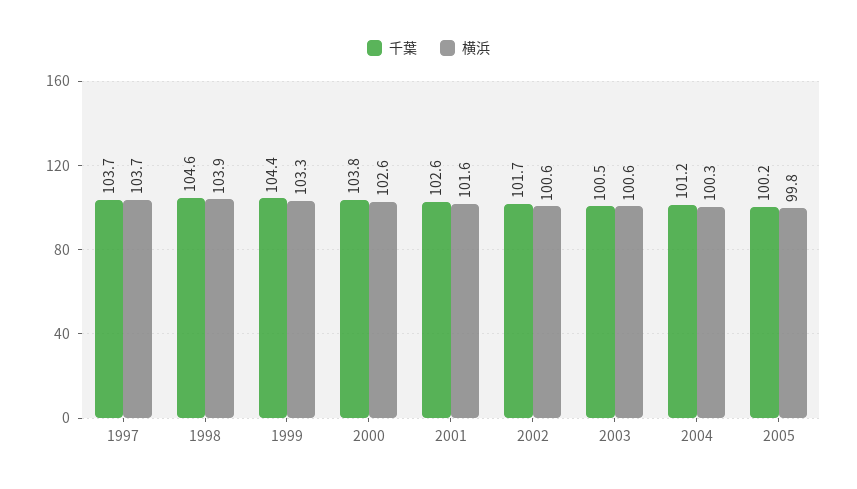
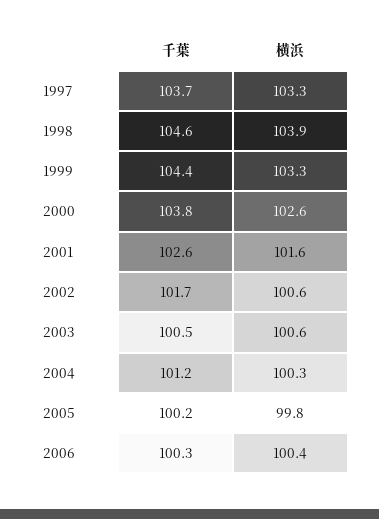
横浜, 1997: 103.7 -> 103.3
千葉, 2006: none -> 100.3
横浜, 2006: none -> 100.4

